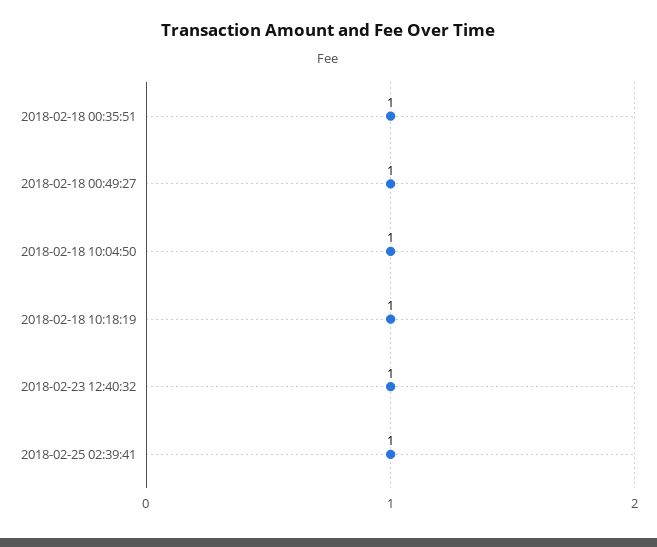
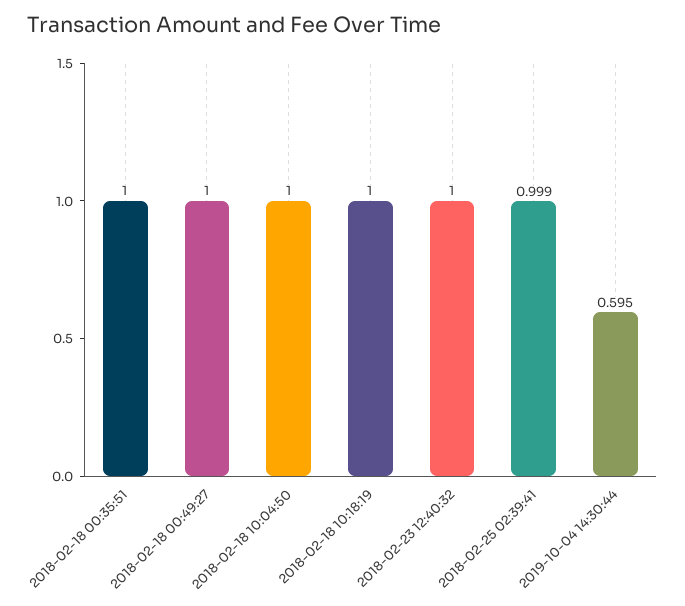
2018-02-25 02:39:41: 1 -> 0.999
2019-10-04 14:30:44: none -> 0.595

